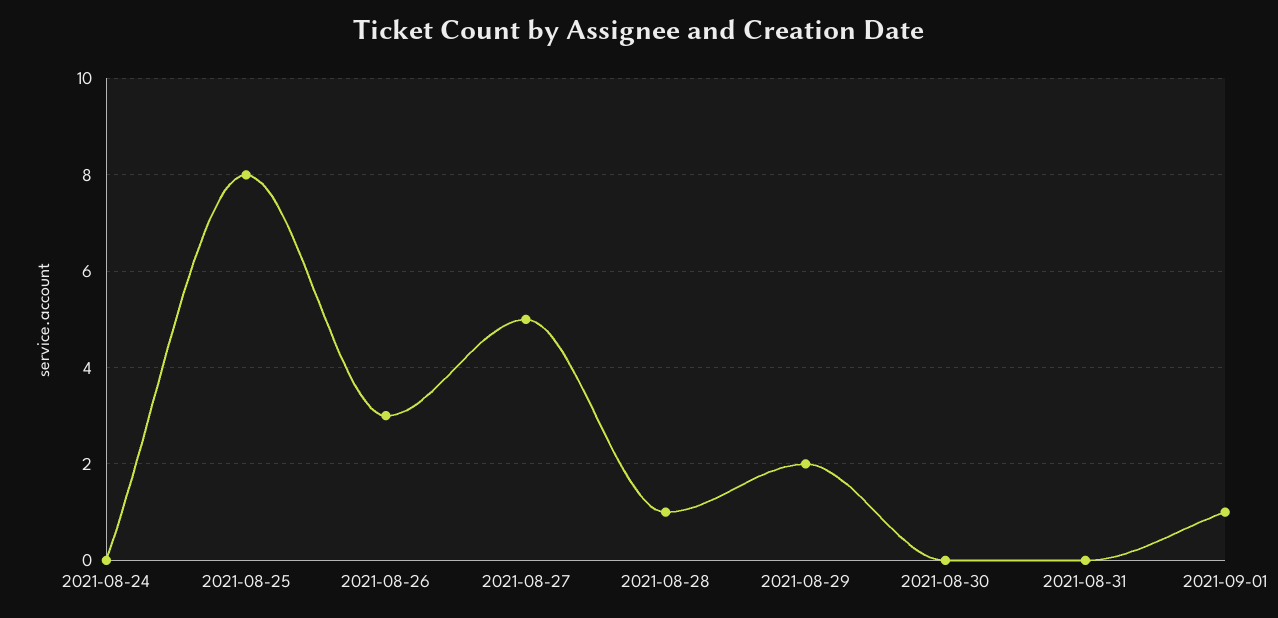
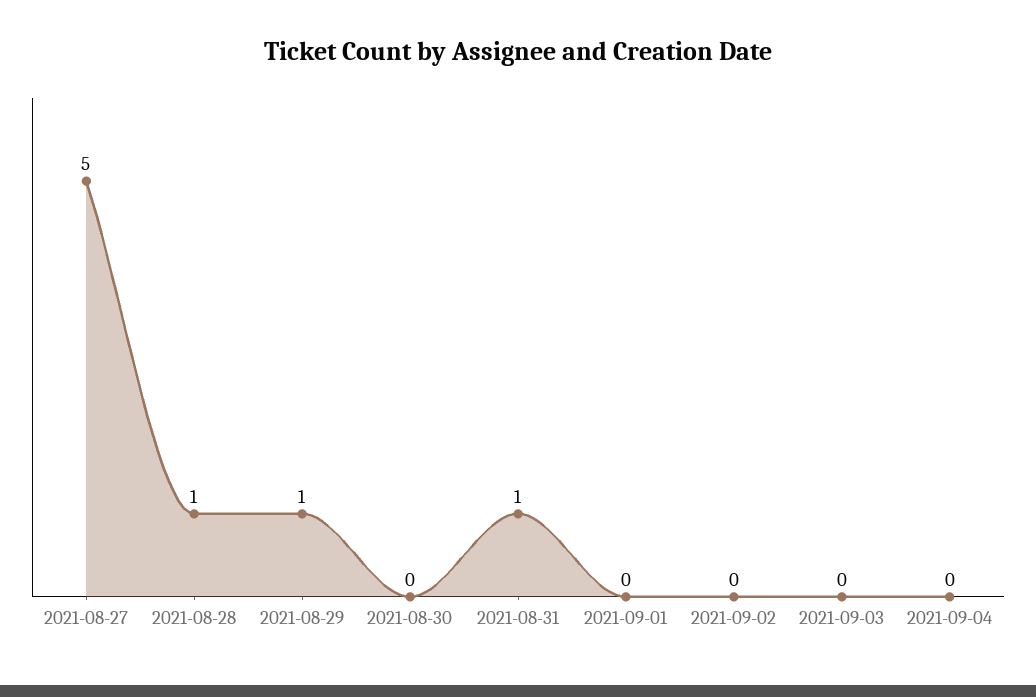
2021-08-24: 0 -> none
2021-08-25: 8 -> none
2021-08-26: 3 -> none
2021-08-29: 2 -> 1
2021-08-31: 0 -> 1
2021-09-01: 1 -> 0
2021-09-02: none -> 0
2021-09-03: none -> 0
2021-09-04: none -> 0

